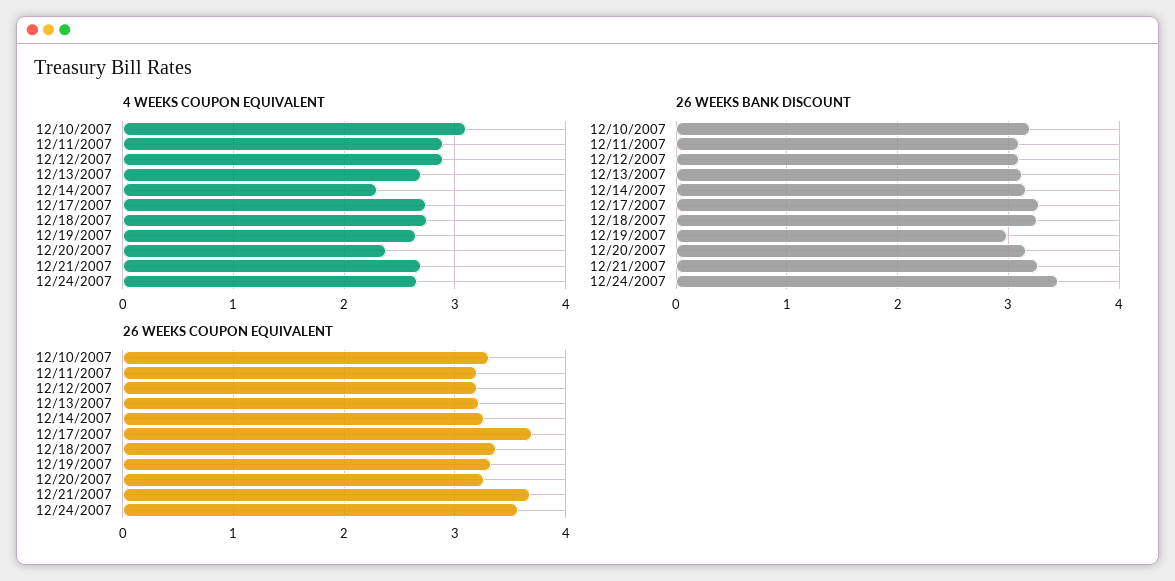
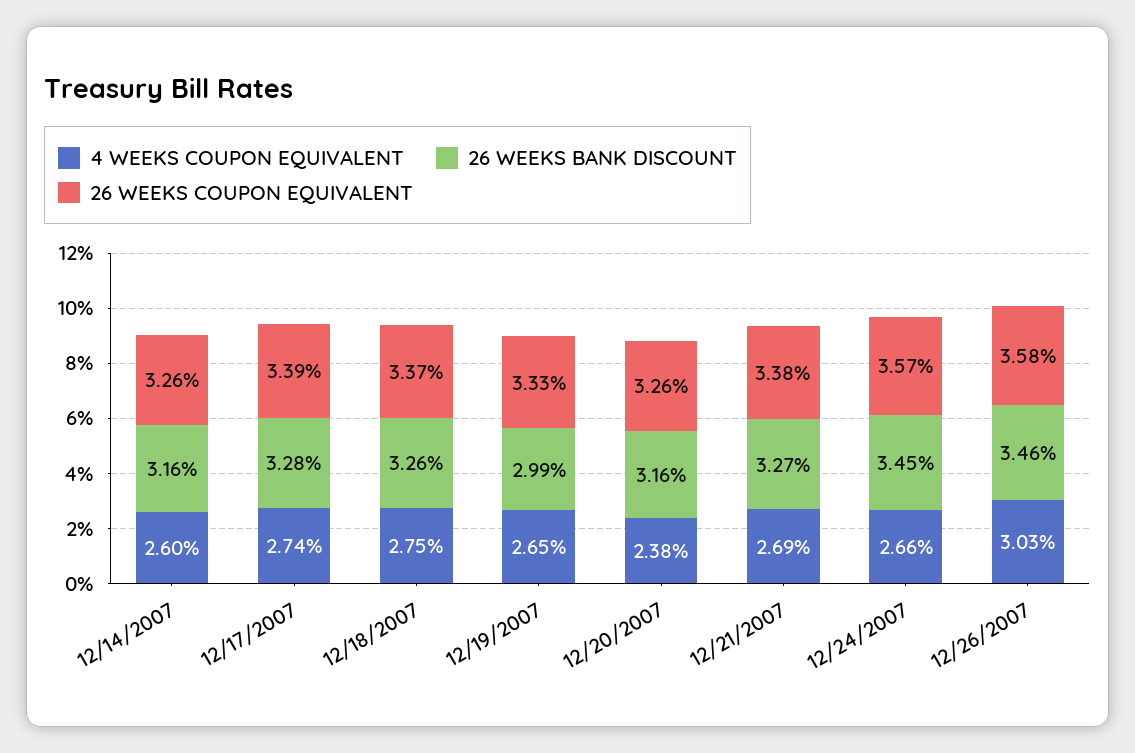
4 WEEKS COUPON EQUIVALENT, 12/10/2007: 3.1 -> none
4 WEEKS COUPON EQUIVALENT, 12/11/2007: 2.9 -> none
4 WEEKS COUPON EQUIVALENT, 12/12/2007: 2.9 -> none
4 WEEKS COUPON EQUIVALENT, 12/13/2007: 2.7 -> none
4 WEEKS COUPON EQUIVALENT, 12/14/2007: 2.3 -> 2.6
26 WEEKS BANK DISCOUNT, 12/10/2007: 3.2 -> none
26 WEEKS BANK DISCOUNT, 12/11/2007: 3.1 -> none
26 WEEKS BANK DISCOUNT, 12/12/2007: 3.1 -> none
26 WEEKS BANK DISCOUNT, 12/13/2007: 3.1 -> none
26 WEEKS COUPON EQUIVALENT, 12/10/2007: 3.3 -> none
26 WEEKS COUPON EQUIVALENT, 12/11/2007: 3.2 -> none
26 WEEKS COUPON EQUIVALENT, 12/12/2007: 3.2 -> none
26 WEEKS COUPON EQUIVALENT, 12/13/2007: 3.2 -> none
26 WEEKS COUPON EQUIVALENT, 12/17/2007: 3.7 -> 3.39
26 WEEKS COUPON EQUIVALENT, 12/21/2007: 3.7 -> 3.38
4 WEEKS COUPON EQUIVALENT, 12/26/2007: none -> 3.03
26 WEEKS BANK DISCOUNT, 12/26/2007: none -> 3.46
26 WEEKS COUPON EQUIVALENT, 12/26/2007: none -> 3.58

